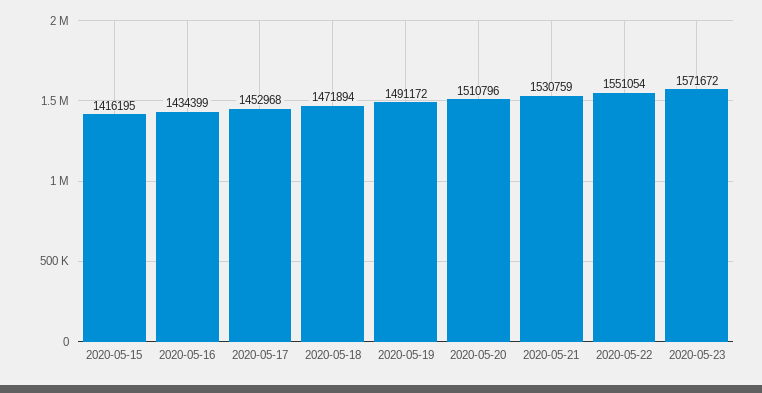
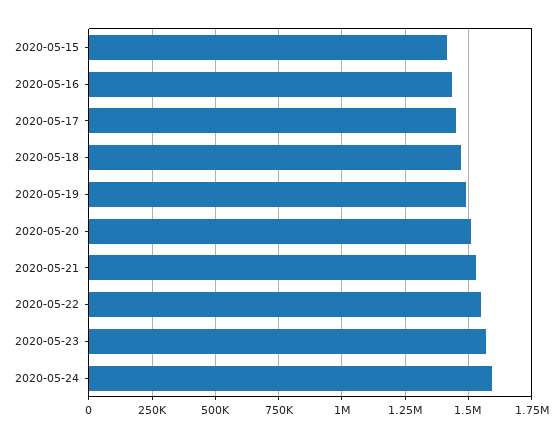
2020-05-24: none -> 1600000

